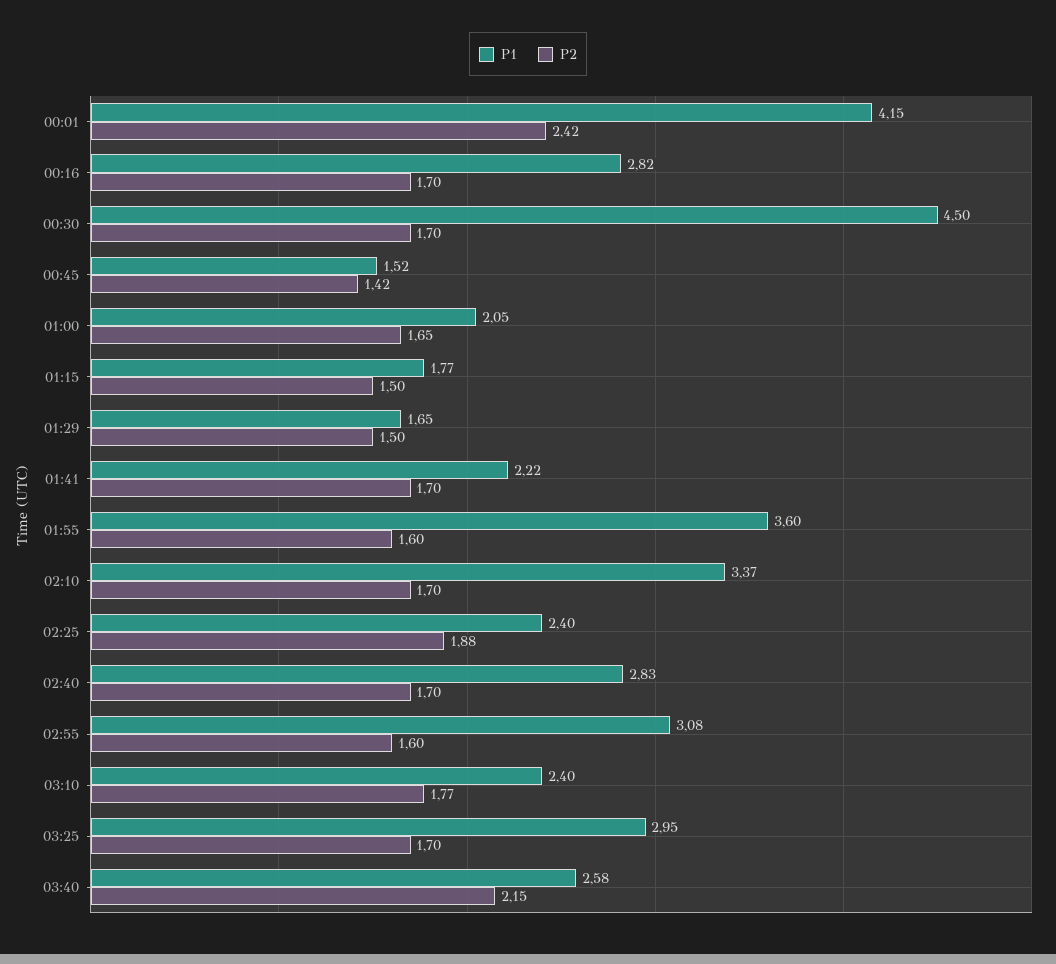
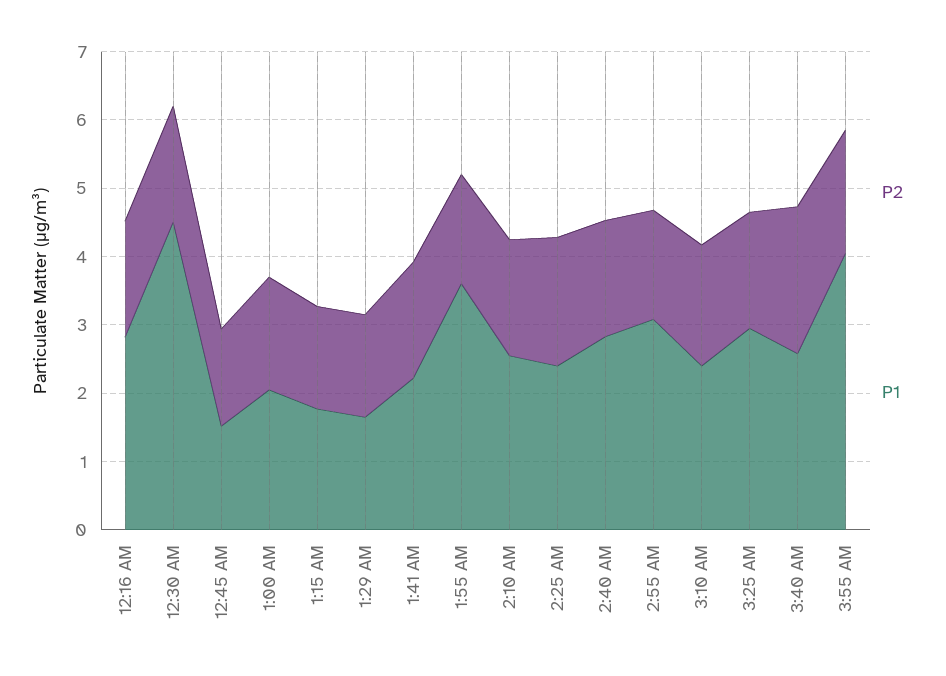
P1, 00:01: 4.15 -> none
P2, 00:01: 2.42 -> none
P1, 02:10: 3.37 -> 2.6
P2, 3:55 AM: none -> 1.8
P1, 3:55 AM: none -> 4

